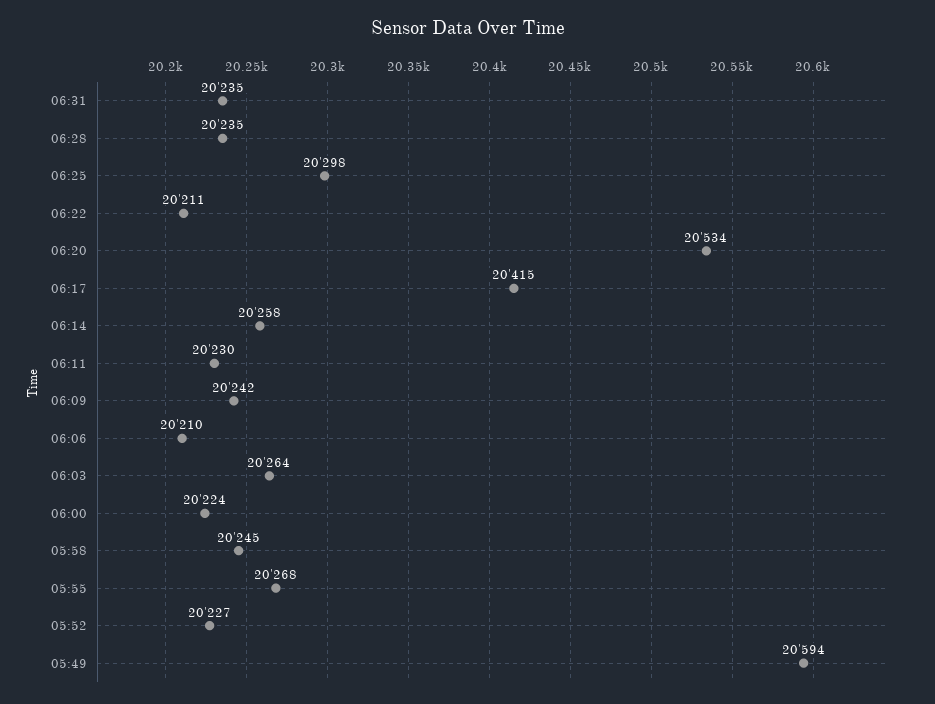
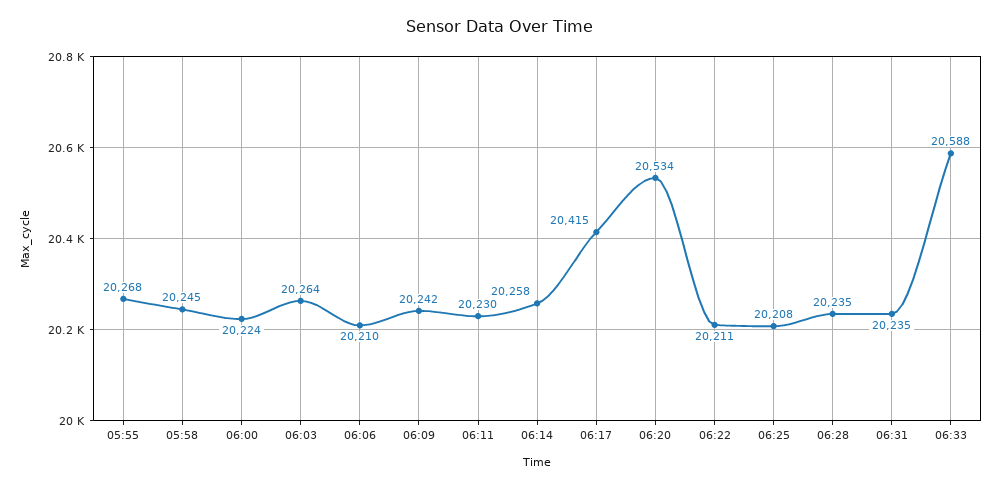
06:25: 20298 -> 20208
05:52: 20227 -> none
05:49: 20594 -> none
06:33: none -> 20588

